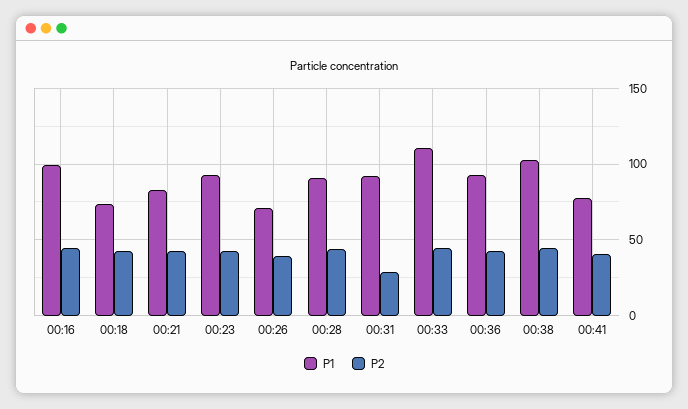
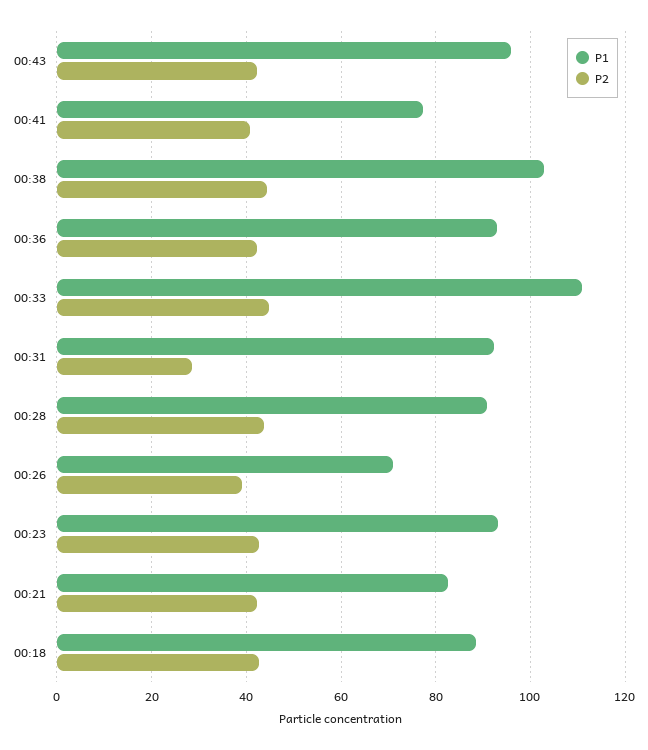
P1, 00:16: 100 -> none
P2, 00:16: 45 -> none
P1, 00:18: 75 -> 88
P1, 00:43: none -> 96
P2, 00:43: none -> 42

